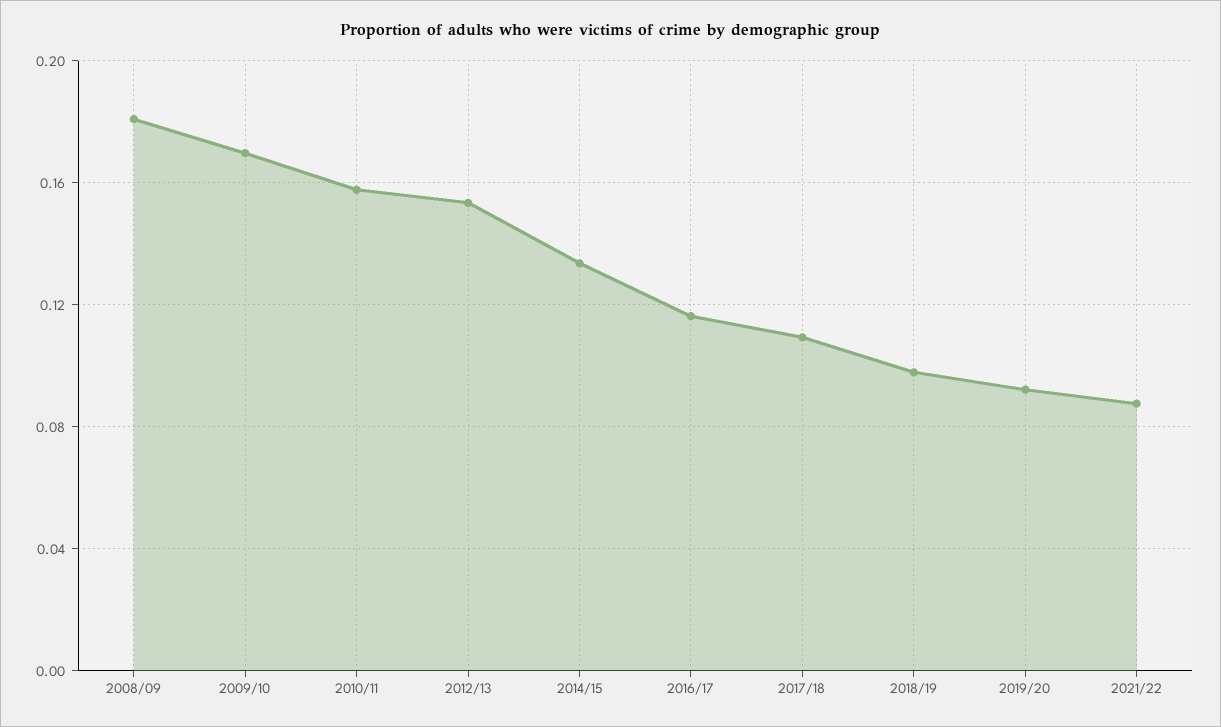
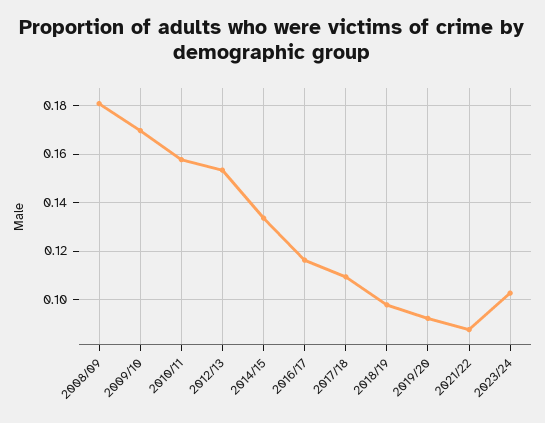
2023/24: none -> 0.1025

